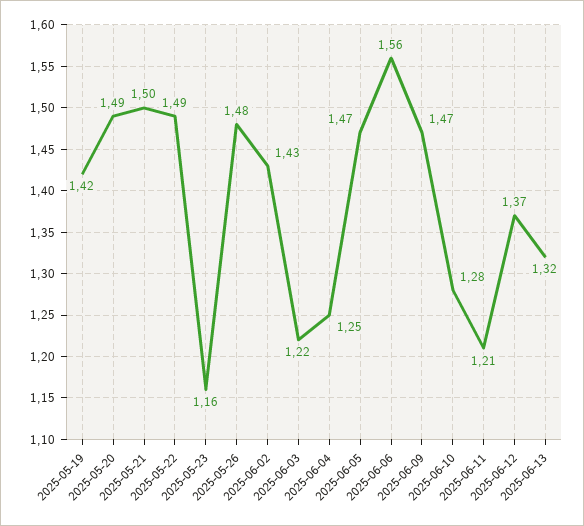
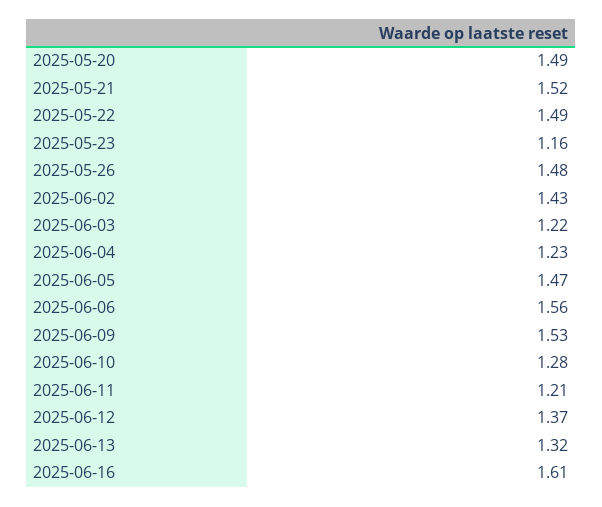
2025-05-19: 1.42 -> none
2025-05-21: 1.5 -> 1.52
2025-06-04: 1.25 -> 1.23
2025-06-09: 1.47 -> 1.53
2025-06-16: none -> 1.61

